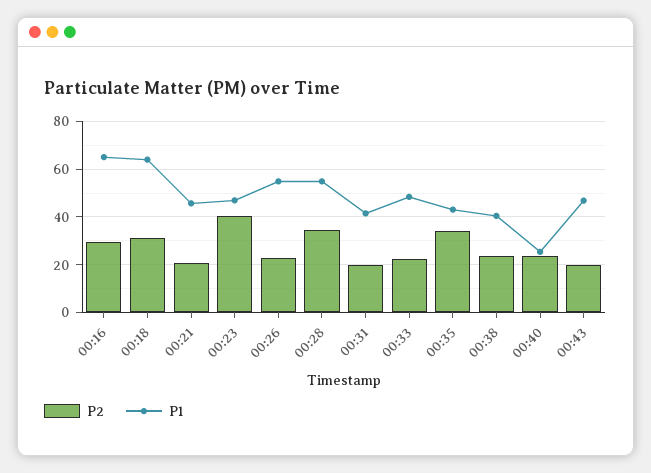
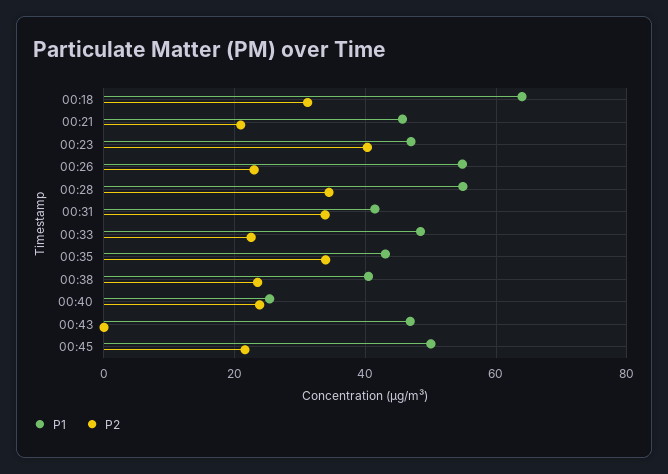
P2, 00:16: 30 -> none
P1, 00:16: 65 -> none
P2, 00:31: 20 -> 34
P2, 00:43: 20 -> 0
P1, 00:45: none -> 50
P2, 00:45: none -> 22

